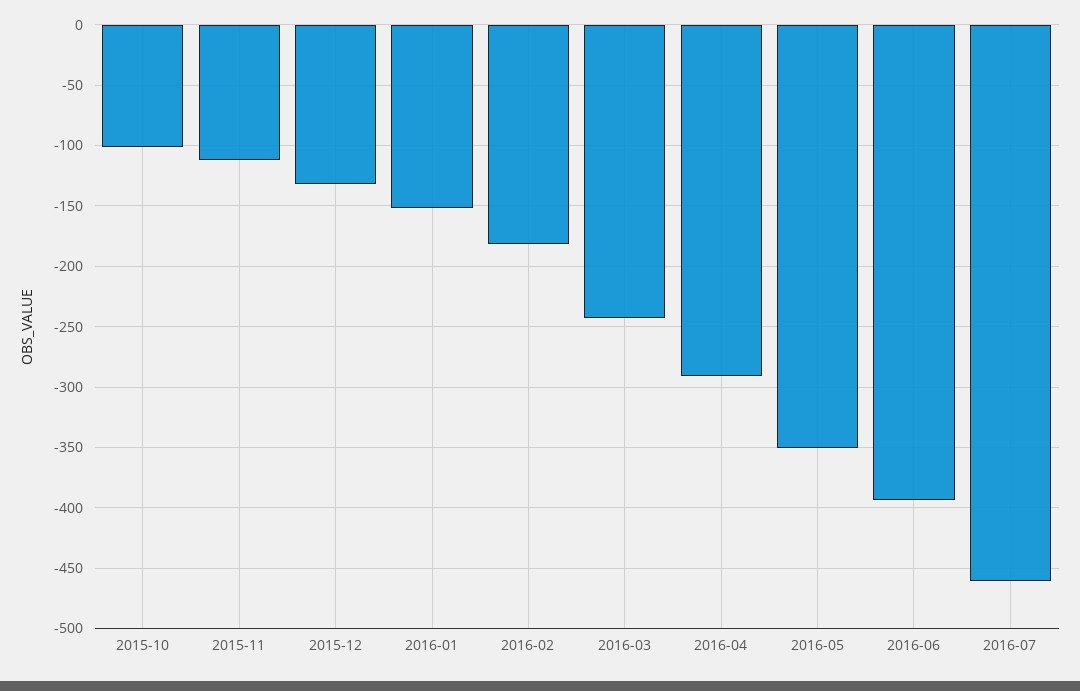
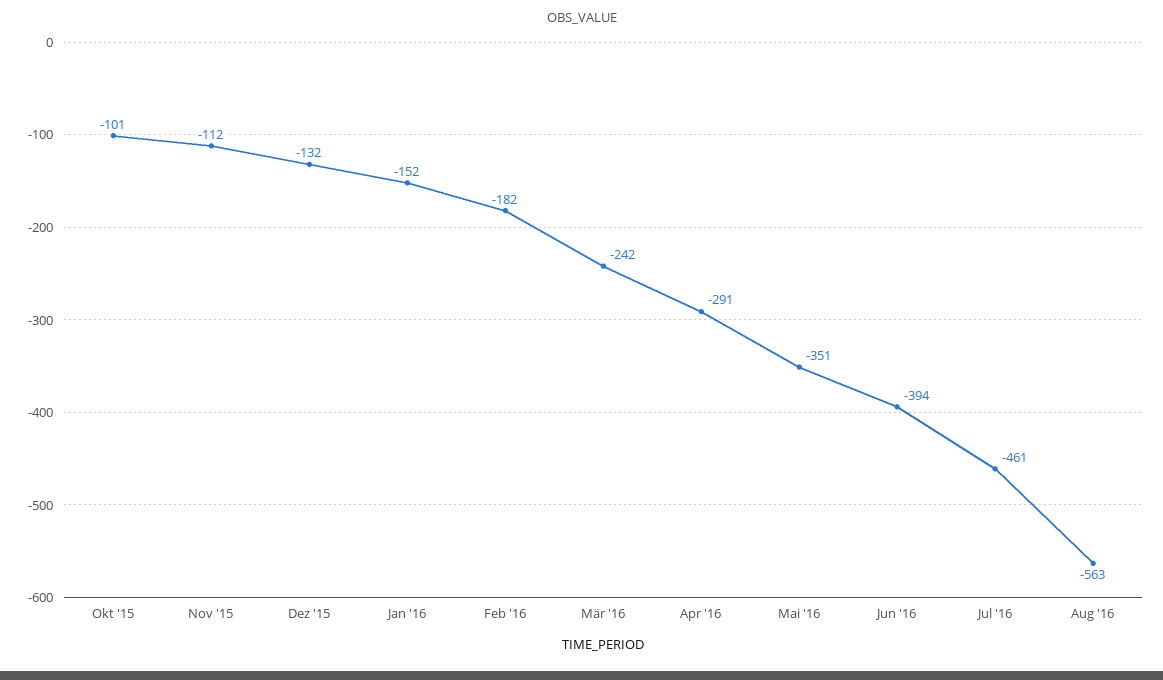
Aug '16: none -> -563

